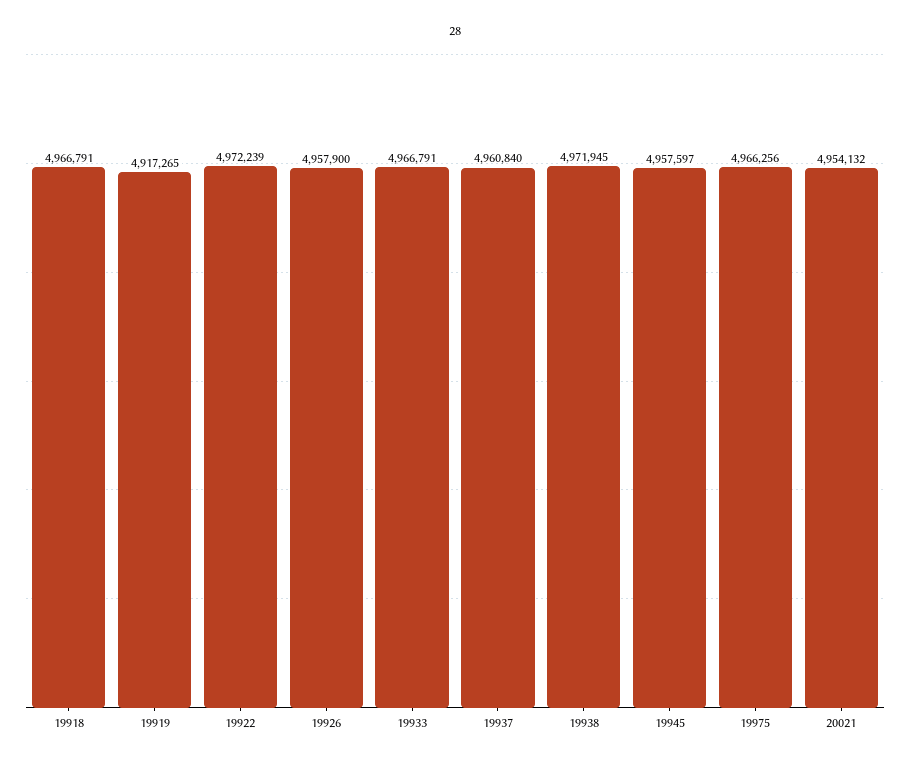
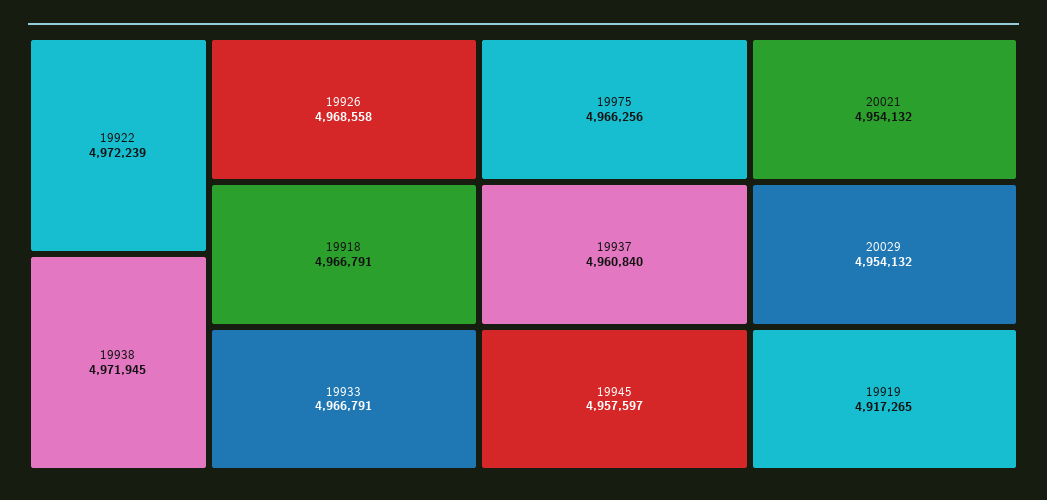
19926: 4957900 -> 4968558
20029: none -> 4954132

